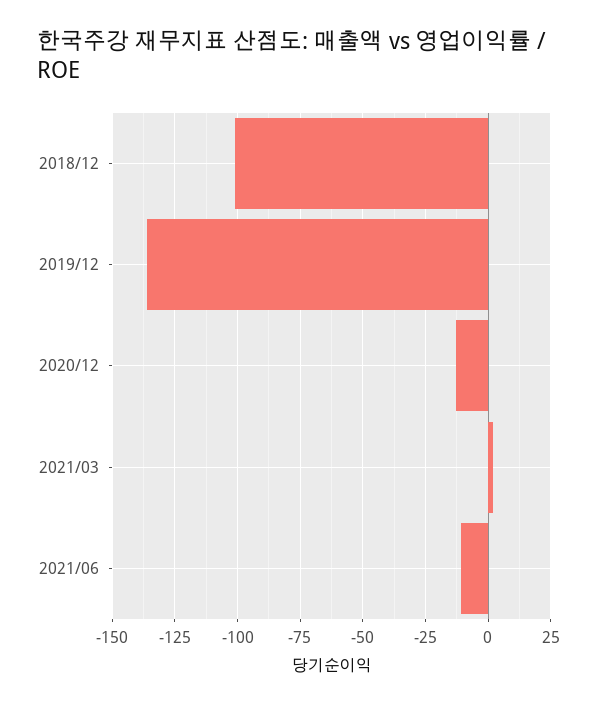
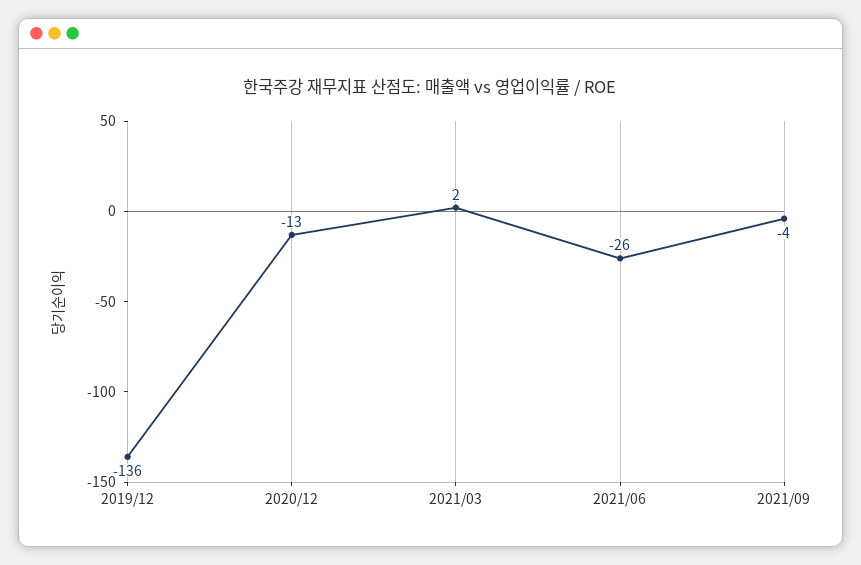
2018/12: -100 -> none
2021/06: -10 -> -26
2021/09: none -> -4

